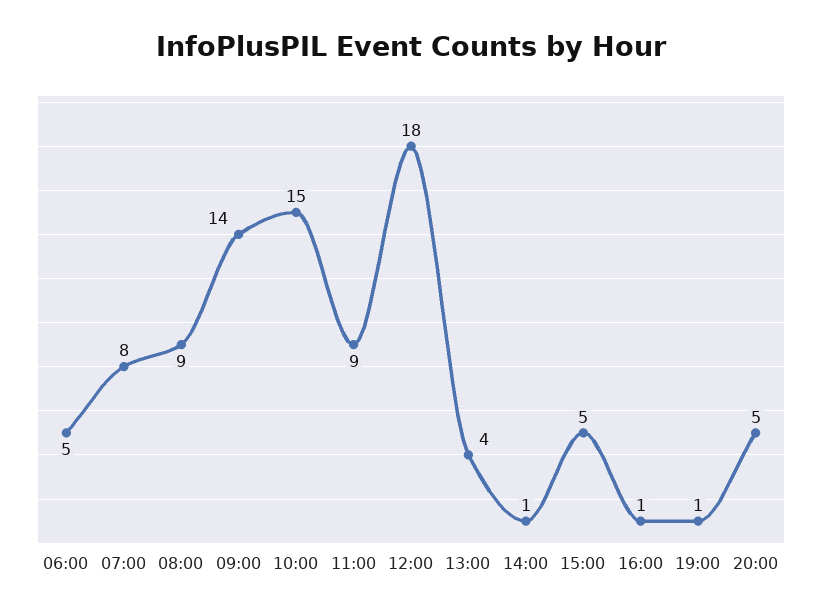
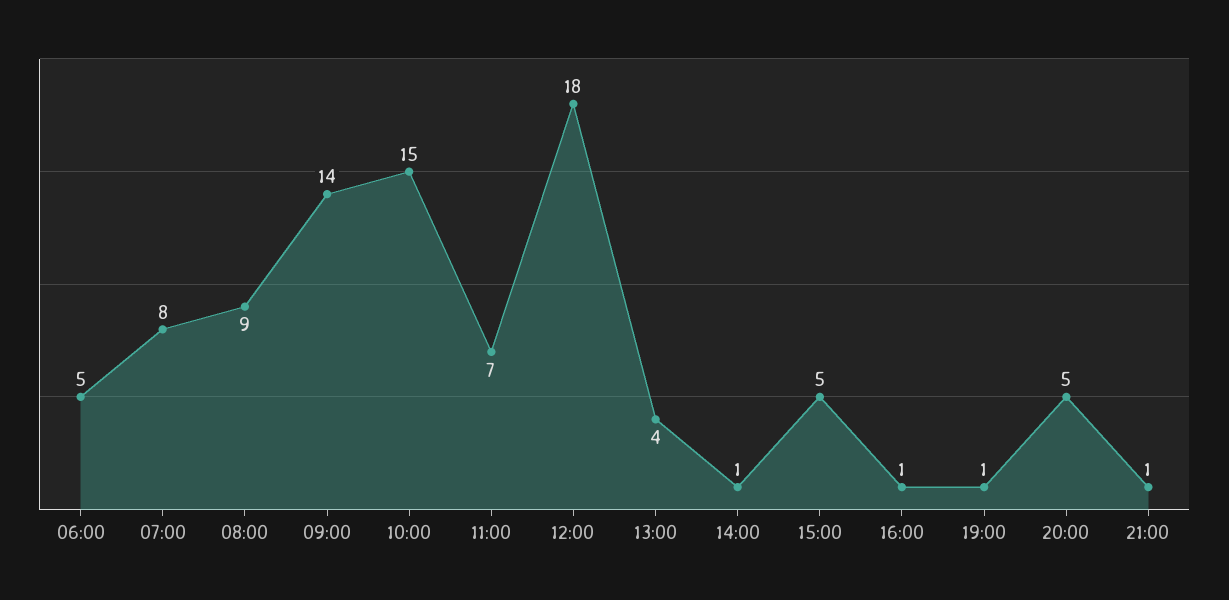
11:00: 9 -> 7
21:00: none -> 1

